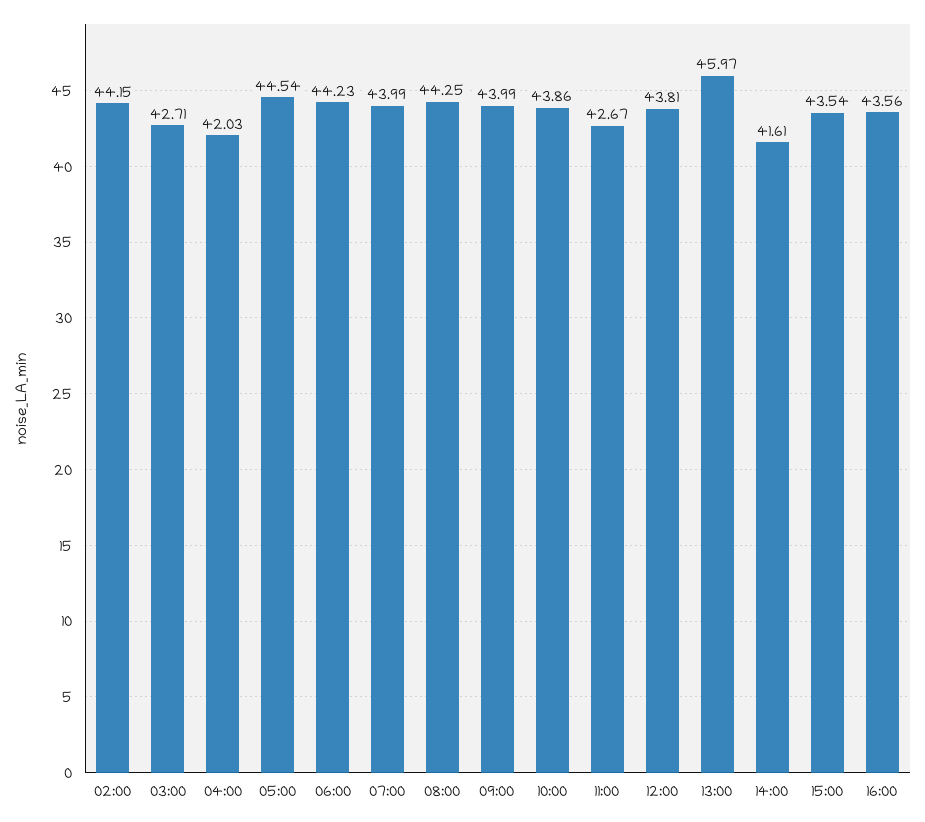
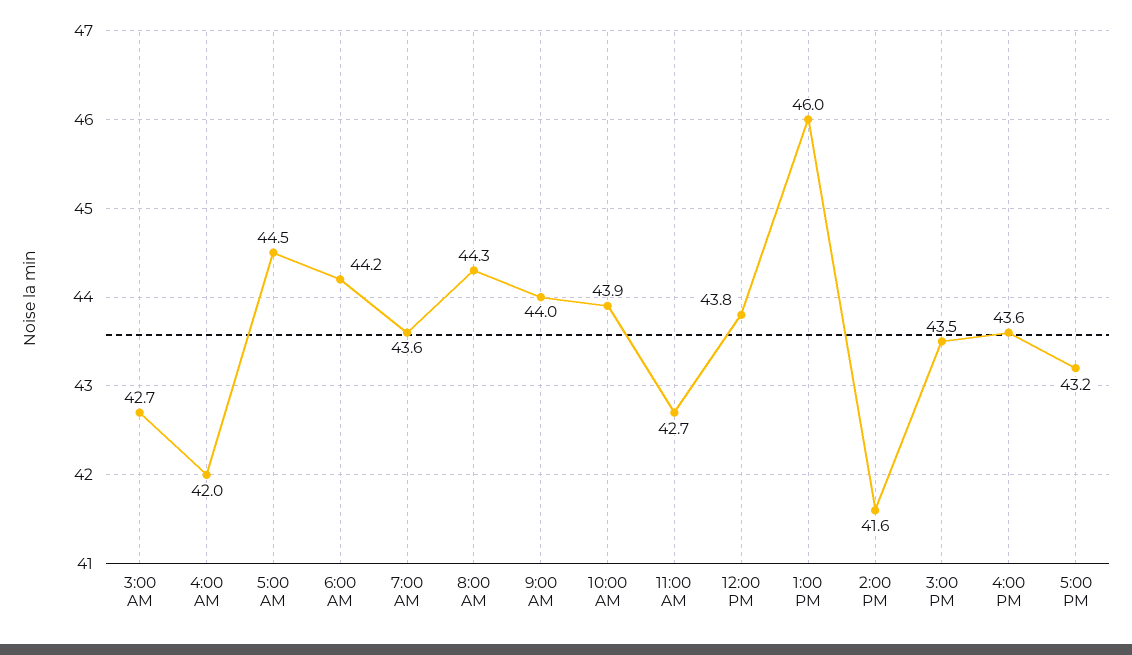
02:00: 44.15 -> none
07:00: 43.99 -> 43.6
5:00 PM: none -> 43.2

